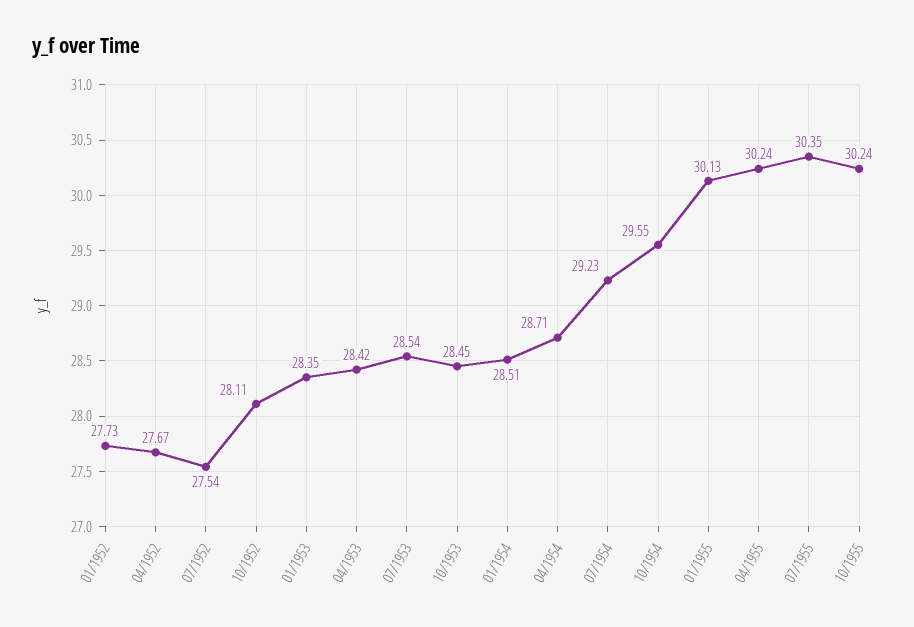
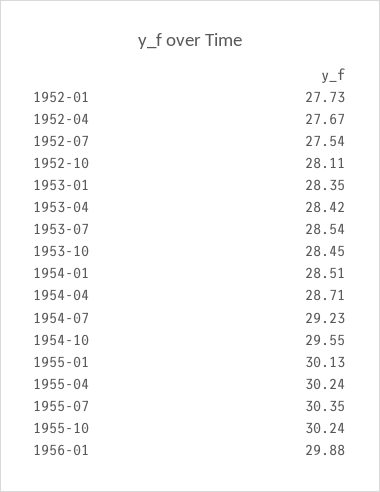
1956-01: none -> 29.88

